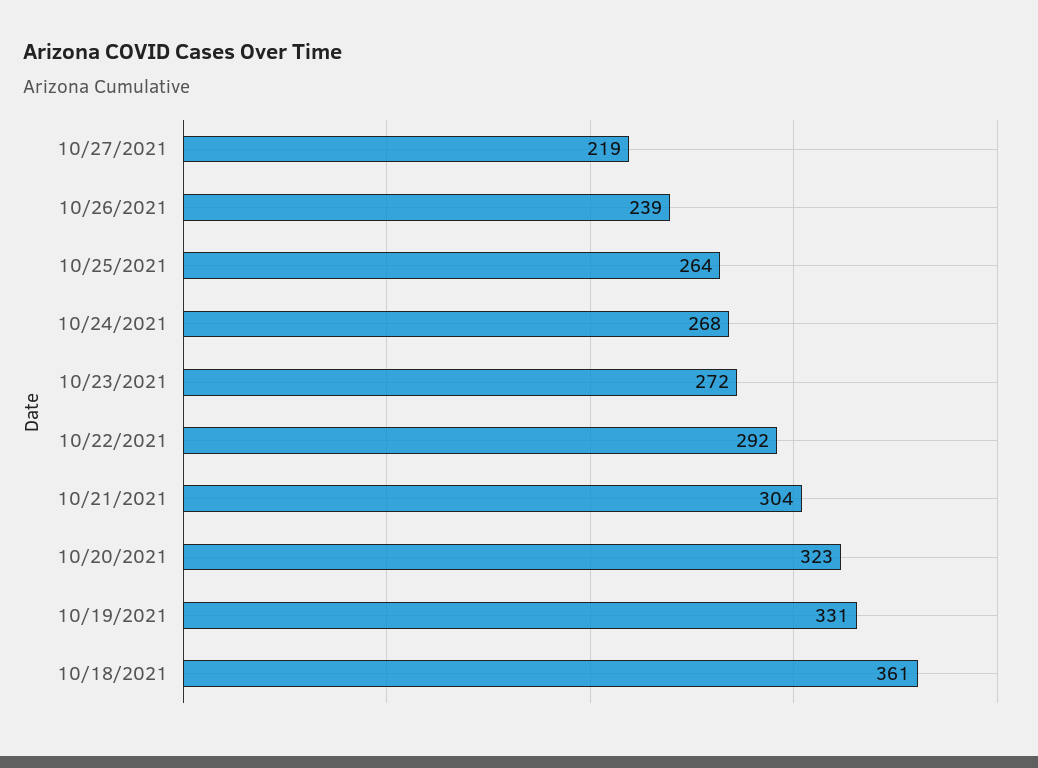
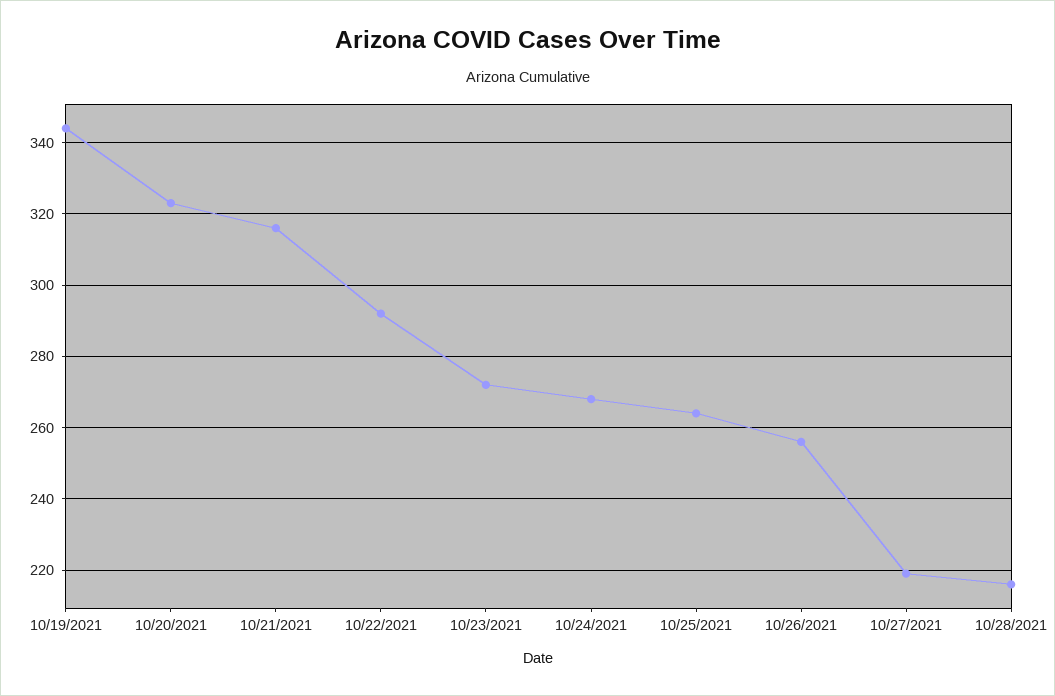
10/26/2021: 239 -> 255
10/21/2021: 304 -> 315
10/19/2021: 331 -> 345
10/18/2021: 361 -> none
10/28/2021: none -> 215

